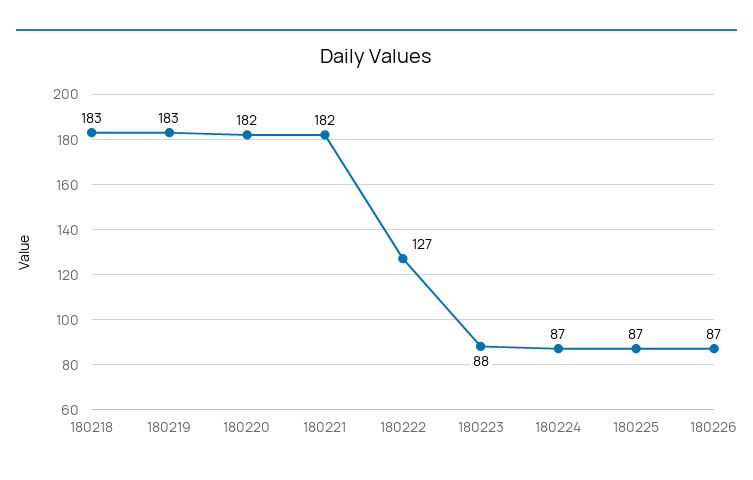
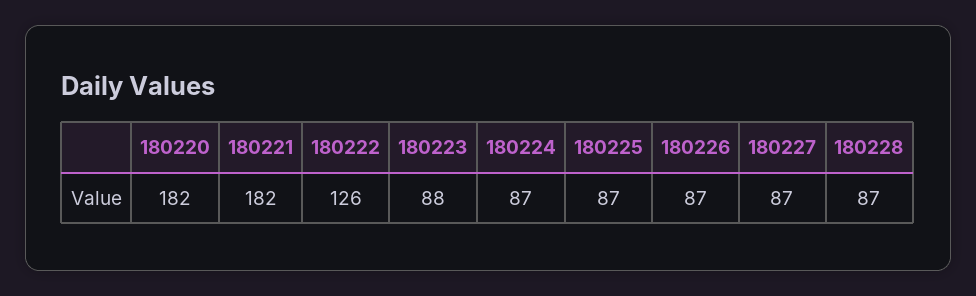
180218: 183 -> none
180219: 183 -> none
180222: 127 -> 126
180227: none -> 87
180228: none -> 87

